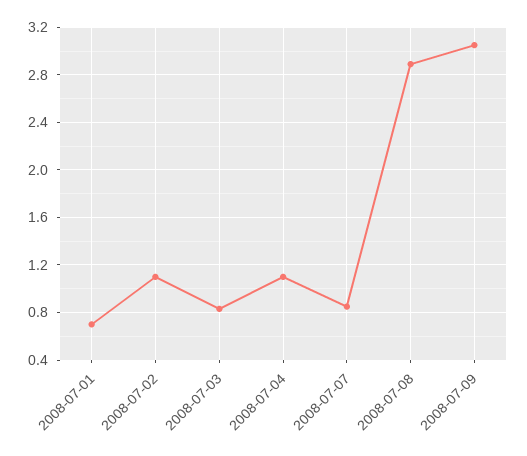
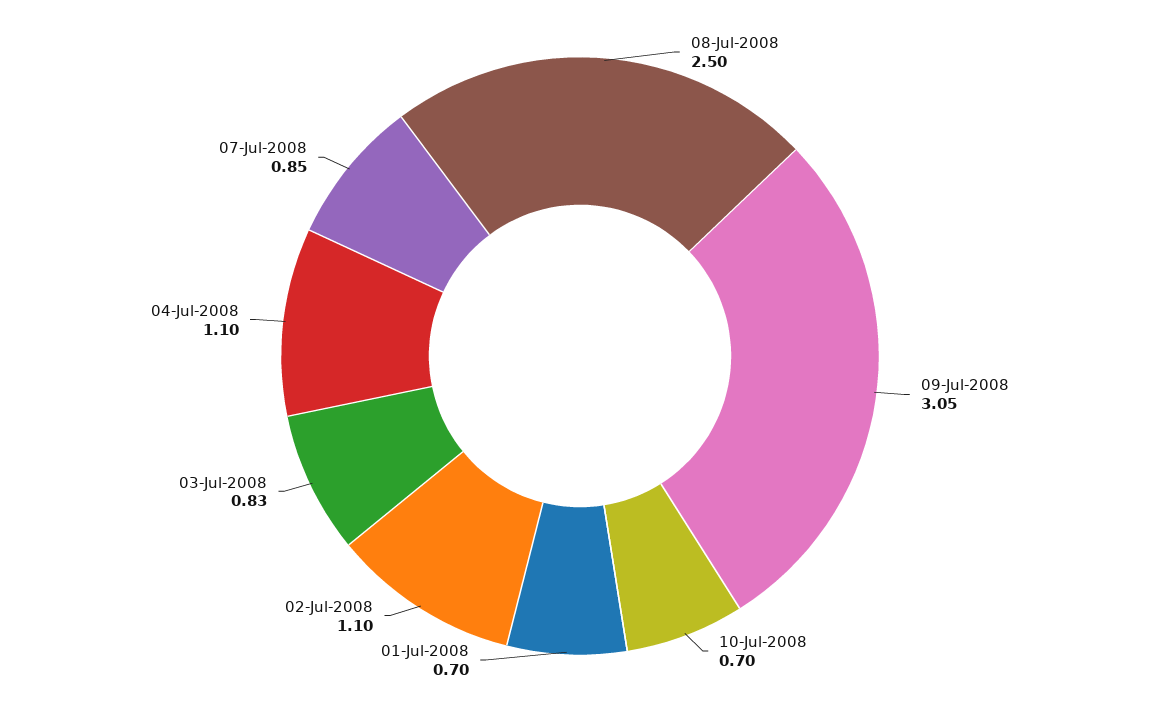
2008-07-08: 2.9 -> 2.5
10-Jul-2008: none -> 0.7

